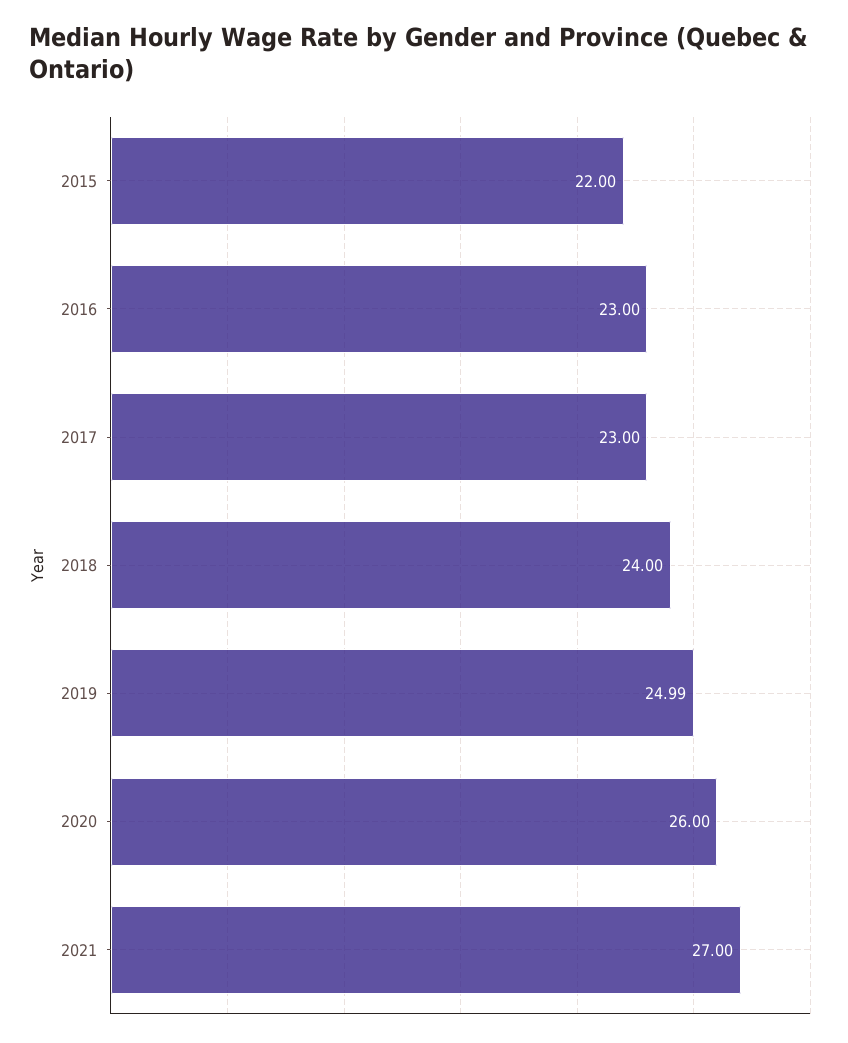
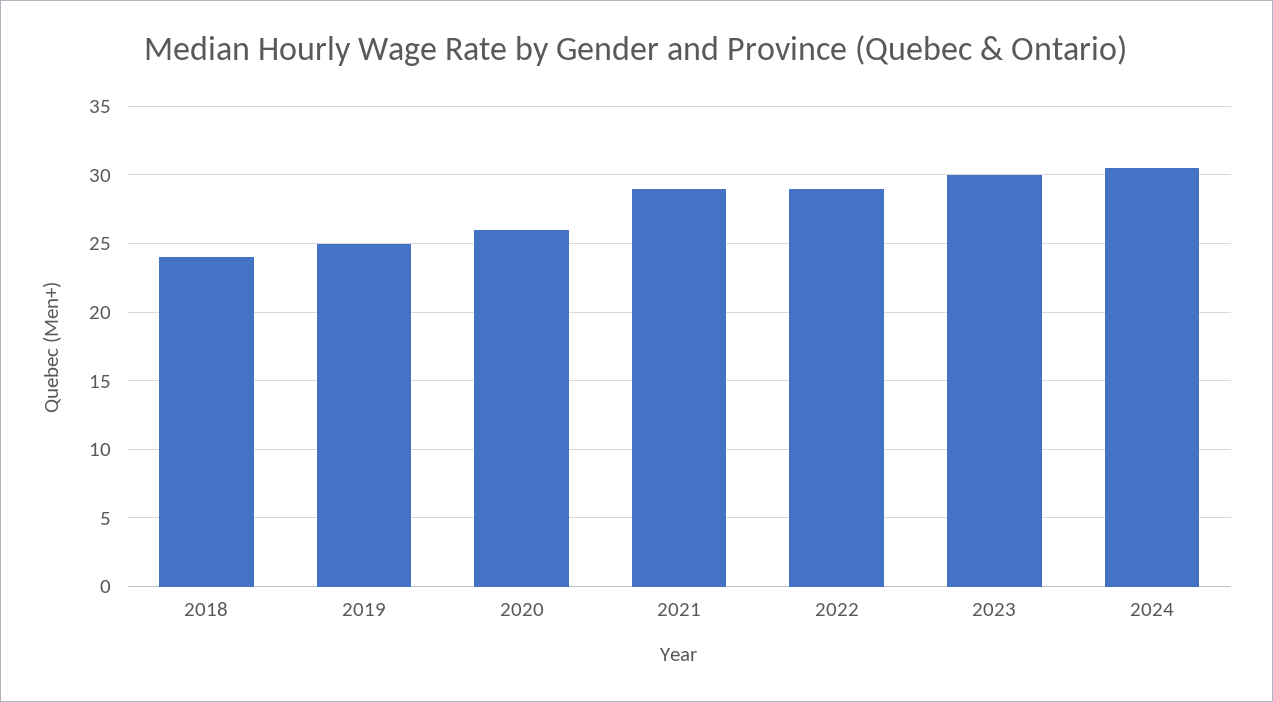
2015: 22 -> none
2016: 23 -> none
2017: 23 -> none
2021: 27 -> 29
2022: none -> 29
2023: none -> 30
2024: none -> 30.5

